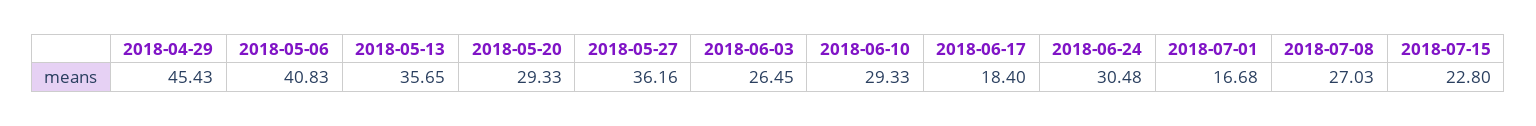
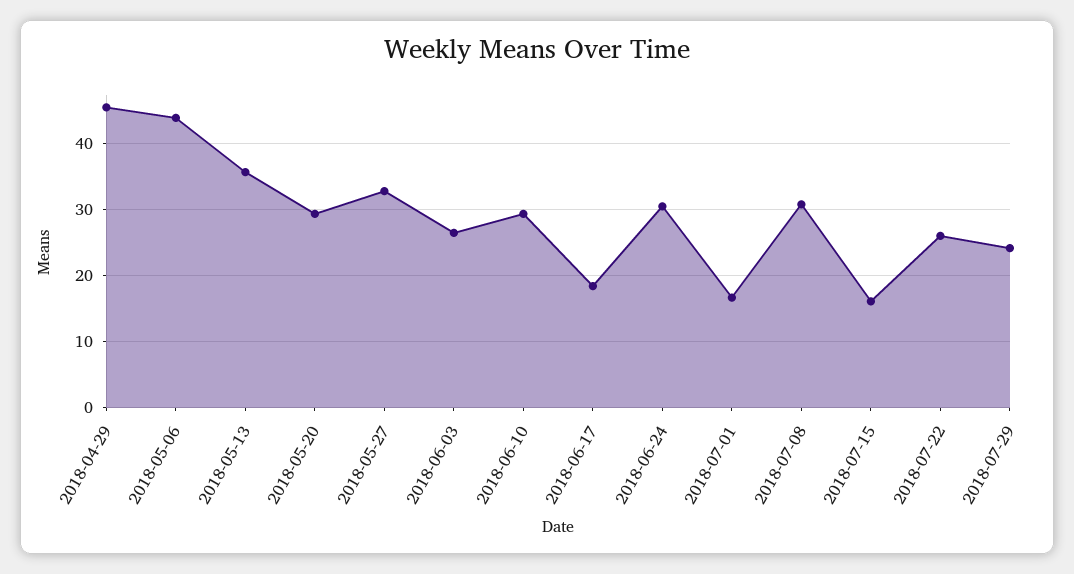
2018-05-06: 40.83 -> 44
2018-05-27: 36.16 -> 33
2018-07-08: 27.03 -> 31
2018-07-15: 22.8 -> 16
2018-07-22: none -> 26
2018-07-29: none -> 24

